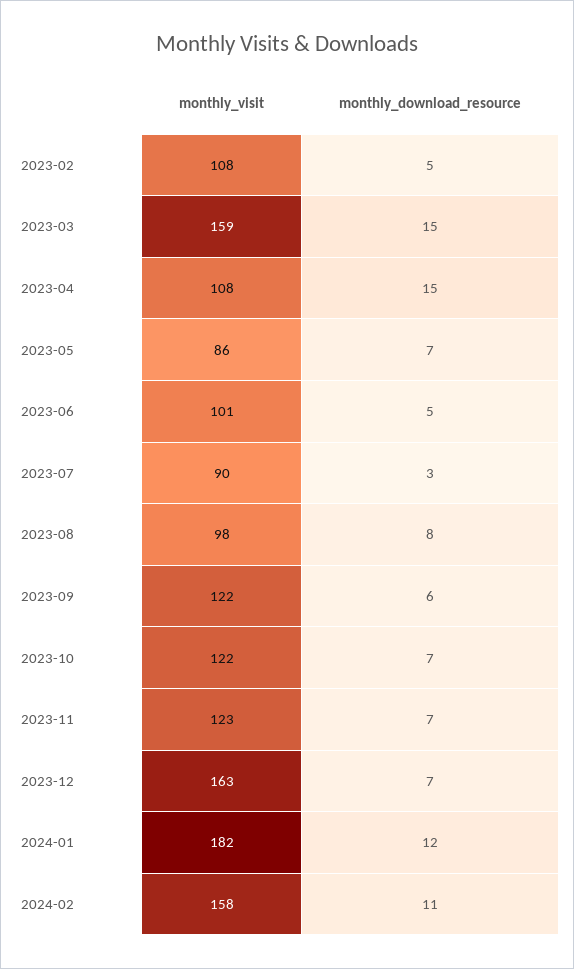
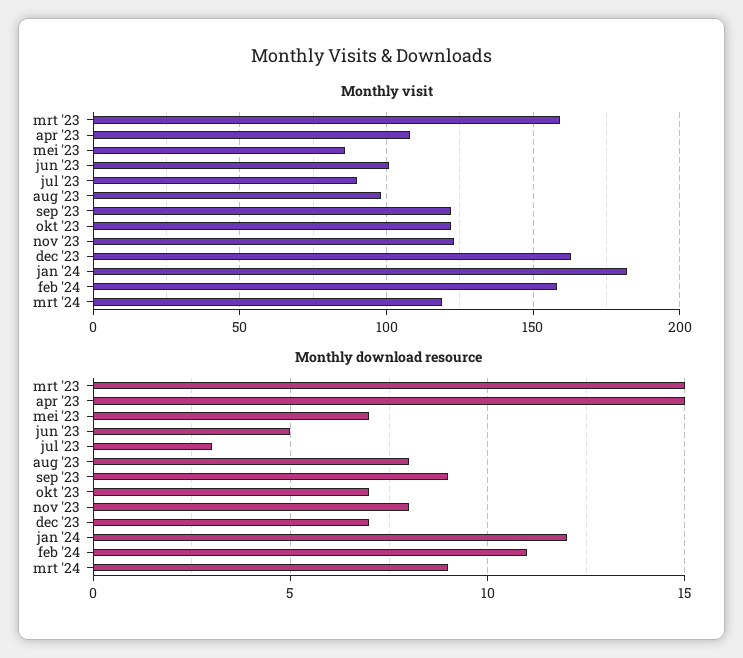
monthly_visit, 2023-02: 108 -> none
monthly_download_resource, 2023-02: 5 -> none
monthly_download_resource, 2023-09: 6 -> 9
monthly_download_resource, 2023-11: 7 -> 8
monthly_visit, mrt '24: none -> 120
monthly_download_resource, mrt '24: none -> 9

